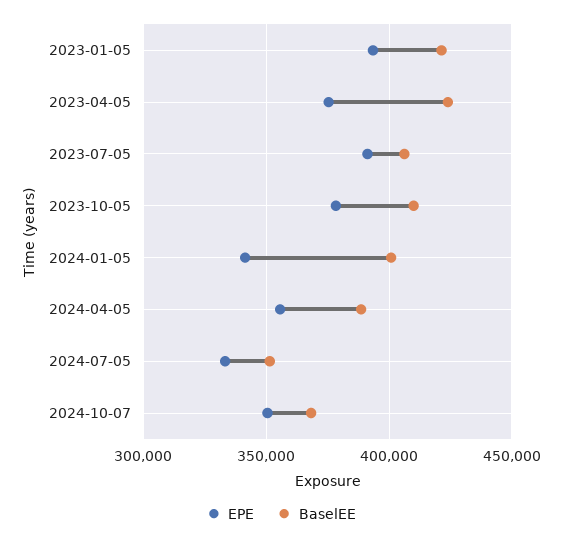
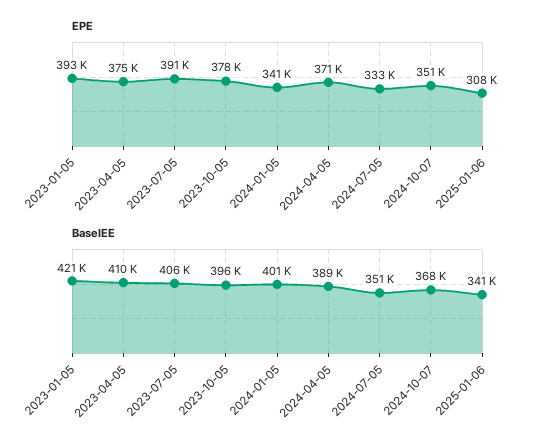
BaselEE, 2023-04-05: 425000 -> 410000
BaselEE, 2023-10-05: 410000 -> 396000
EPE, 2024-04-05: 355000 -> 371000
EPE, 2025-01-06: none -> 308000
BaselEE, 2025-01-06: none -> 341000

